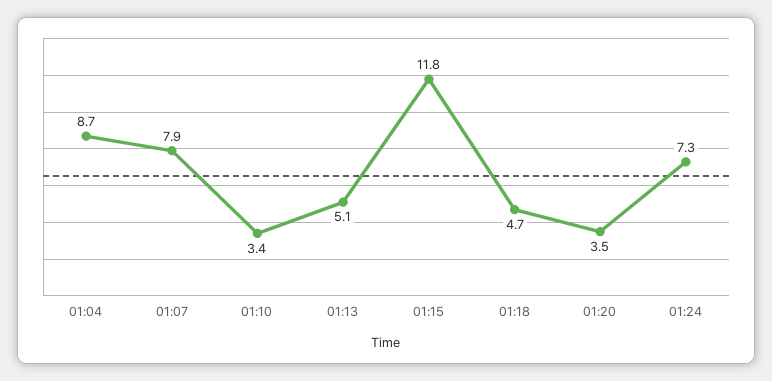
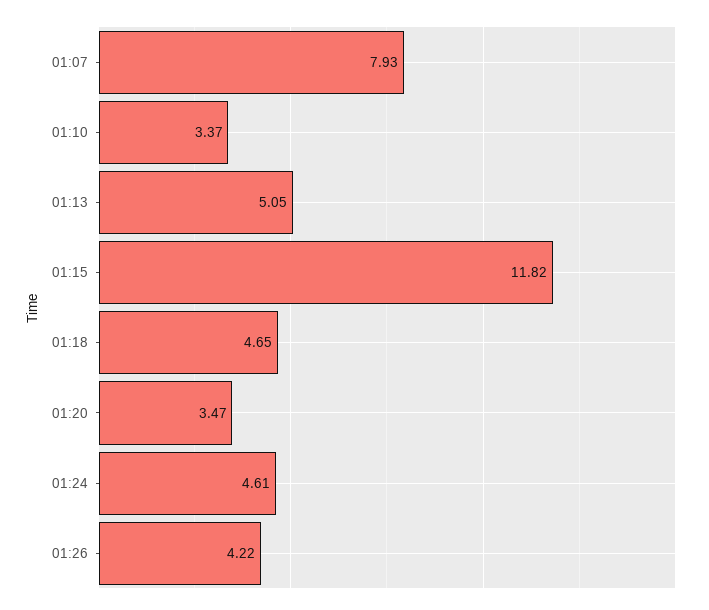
01:04: 8.7 -> none
01:24: 7.3 -> 4.61
01:26: none -> 4.22

